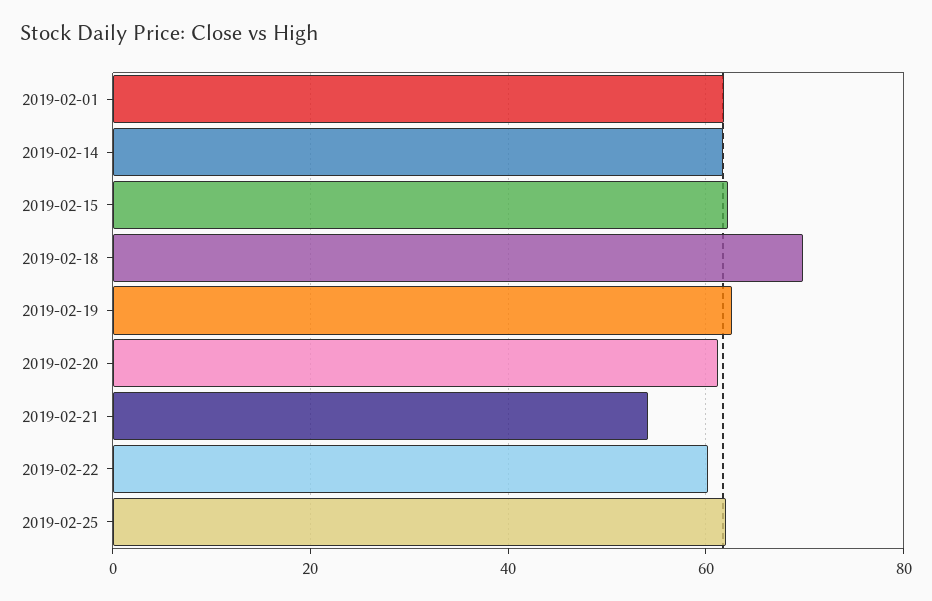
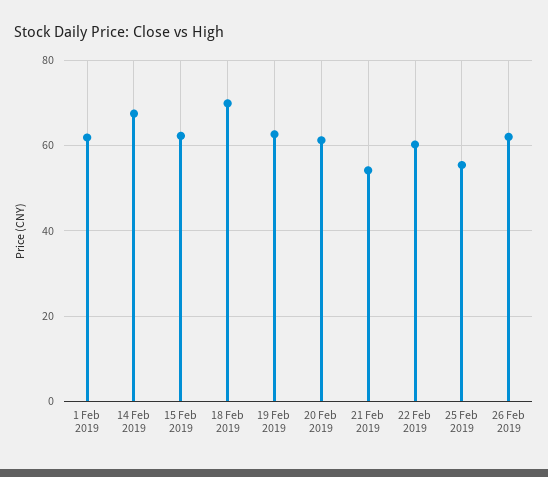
2019-02-14: 62 -> 68
2019-02-25: 62 -> 56
26 Feb 2019: none -> 62

